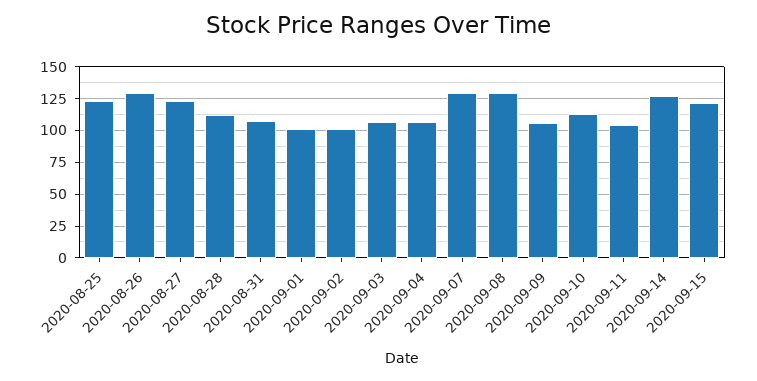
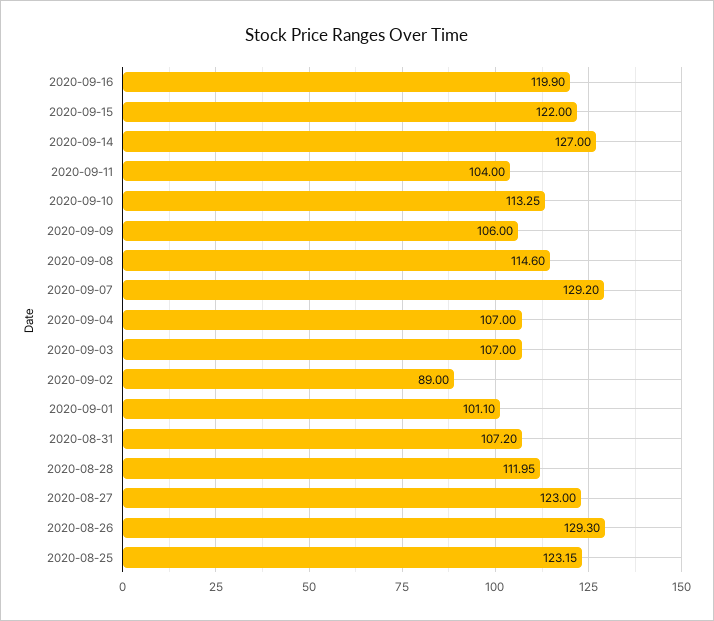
2020-09-02: 100 -> 89
2020-09-08: 130 -> 114.6
2020-09-16: none -> 119.9

